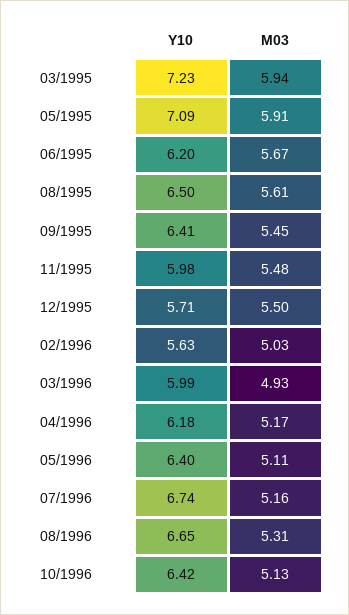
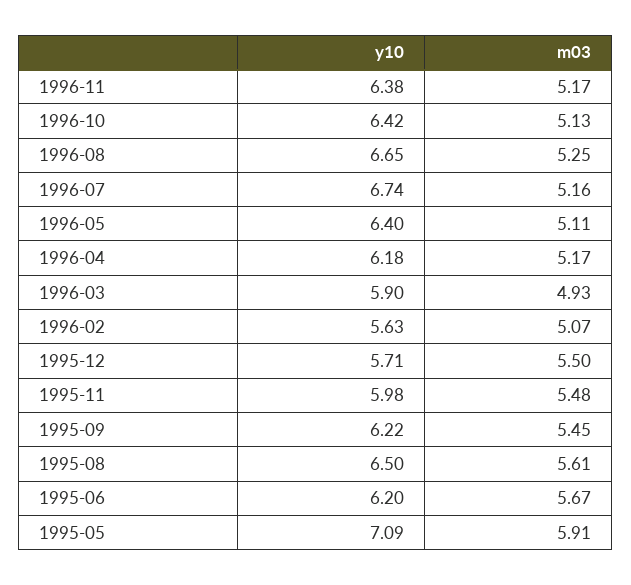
Y10, 03/1995: 7.23 -> none
M03, 03/1995: 5.94 -> none
Y10, 09/1995: 6.41 -> 6.22
M03, 02/1996: 5.03 -> 5.07
Y10, 03/1996: 5.99 -> 5.9
M03, 08/1996: 5.31 -> 5.25
Y10, 1996-11: none -> 6.38
M03, 1996-11: none -> 5.17

